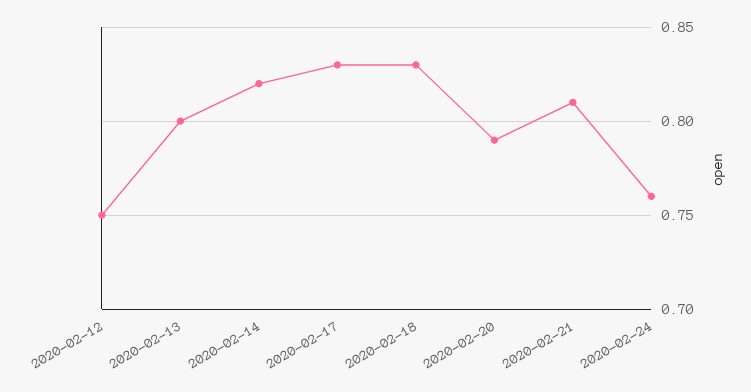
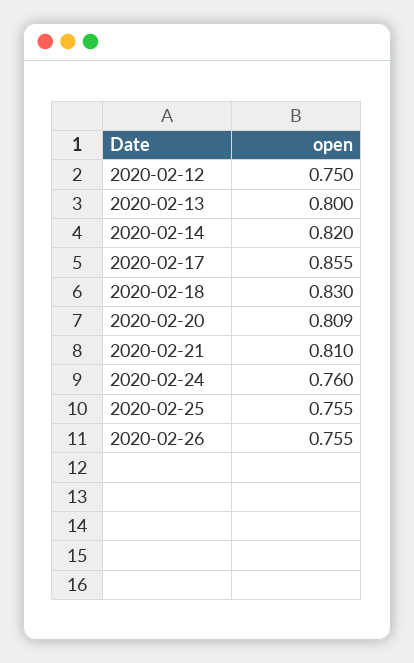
2020-02-17: 0.83 -> 0.855
2020-02-20: 0.79 -> 0.809
2020-02-25: none -> 0.755
2020-02-26: none -> 0.755

